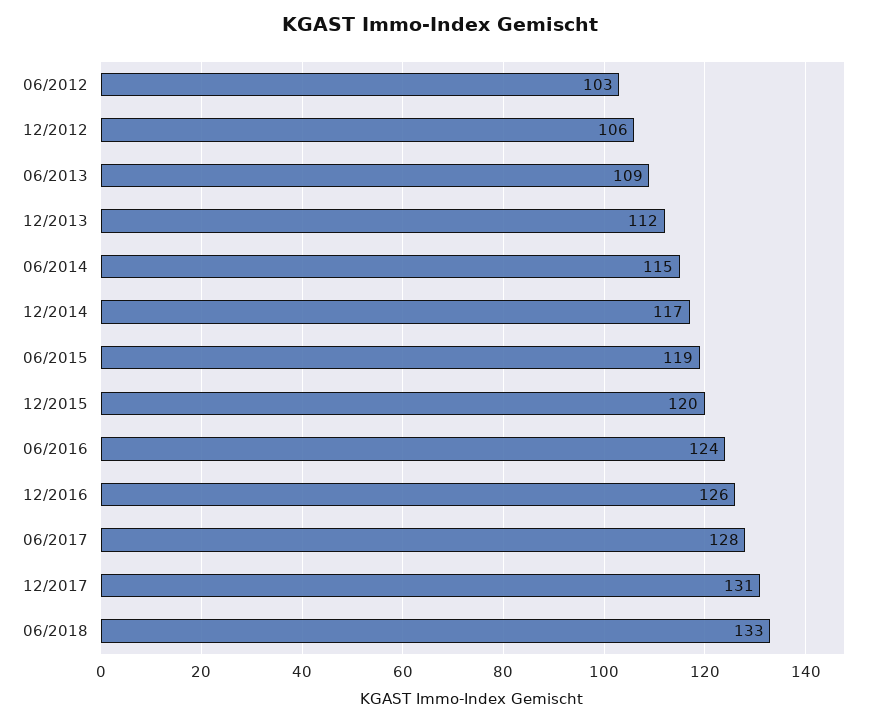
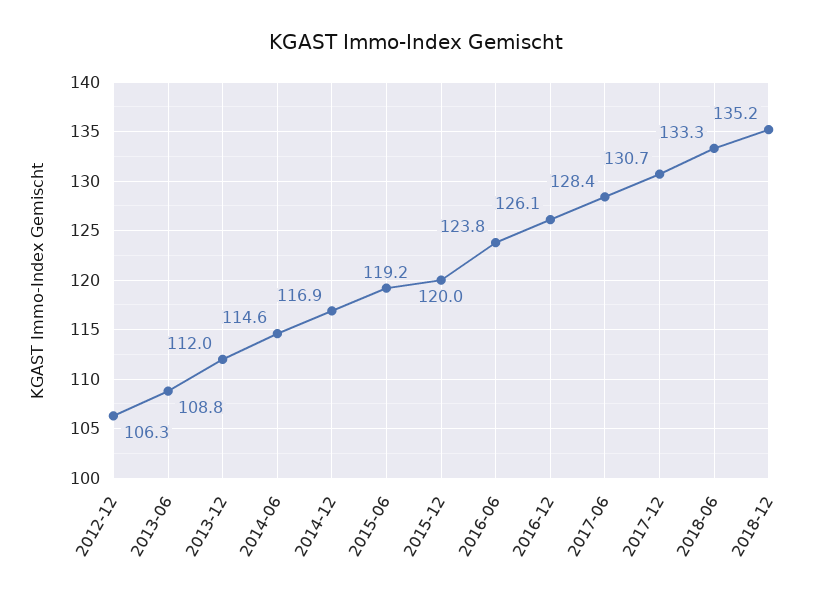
06/2012: 103 -> none
2018-12: none -> 135.2

